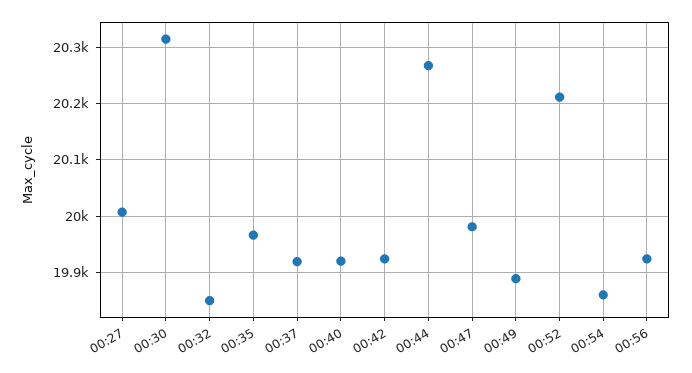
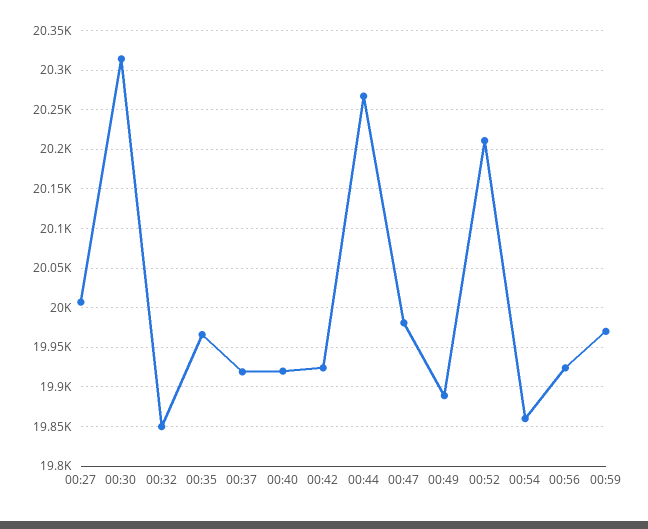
00:59: none -> 19970

